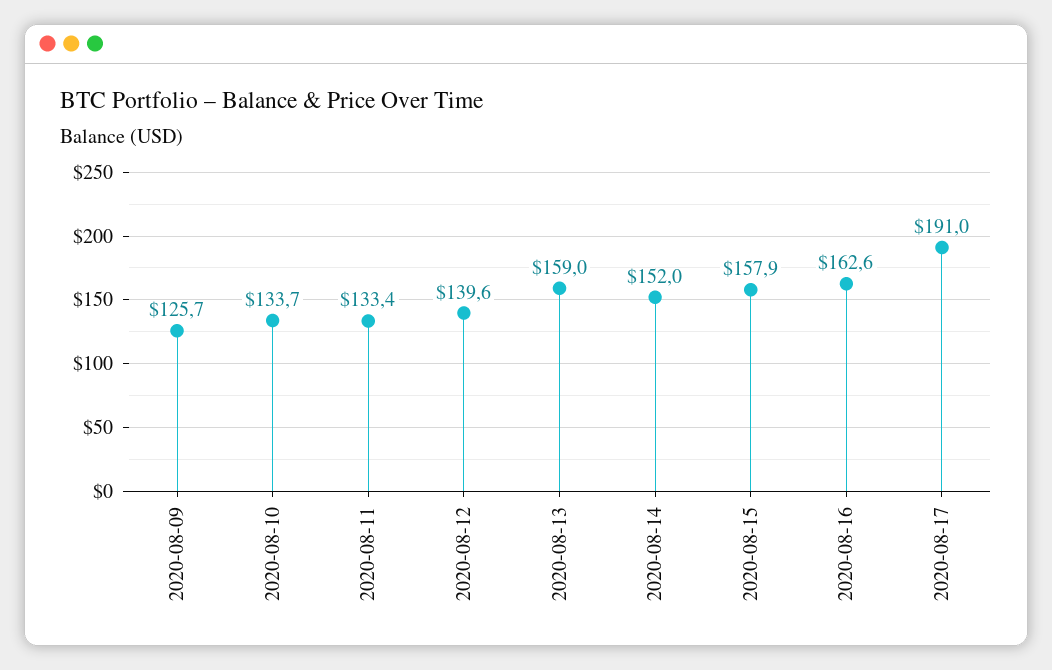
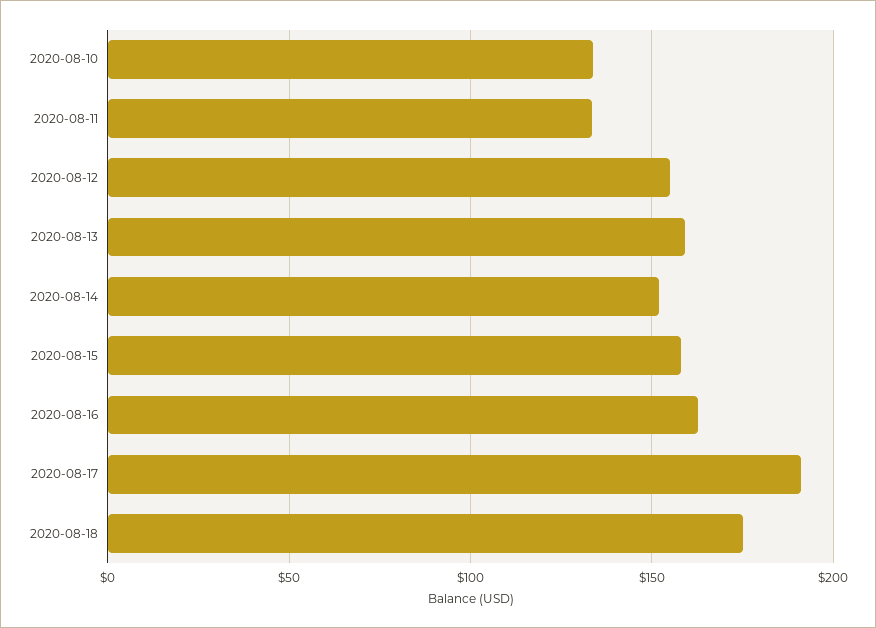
2020-08-09: 125.7 -> none
2020-08-12: 139.6 -> 155
2020-08-18: none -> 175

